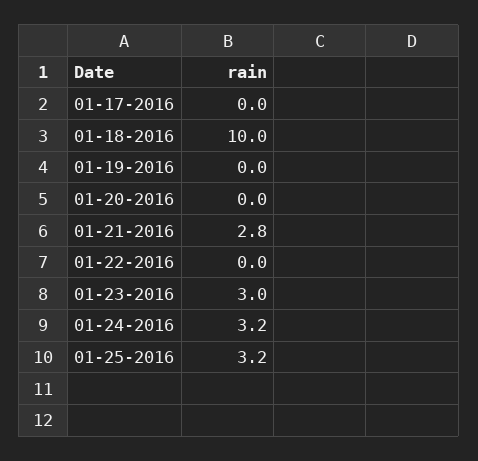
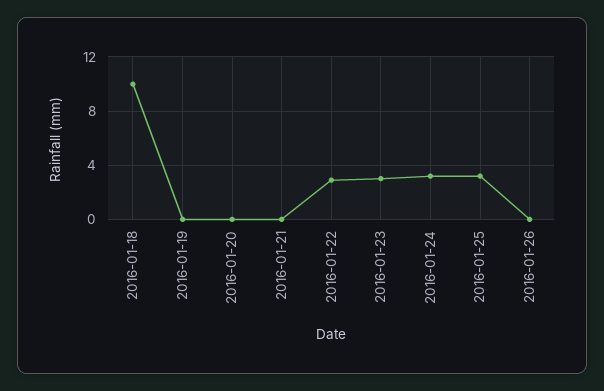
01-17-2016: 0 -> none
01-21-2016: 2.8 -> 0
01-22-2016: 0 -> 3
2016-01-26: none -> 0

